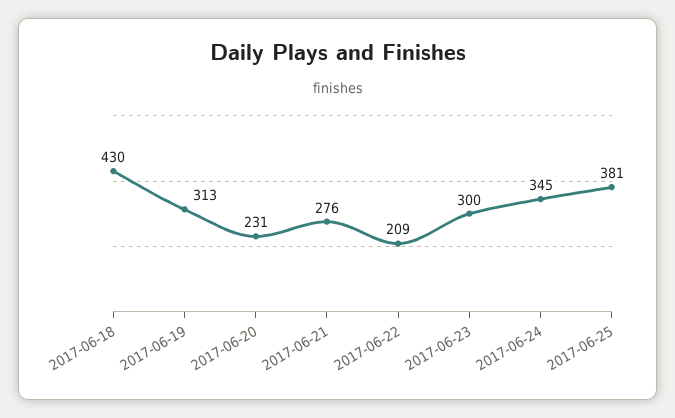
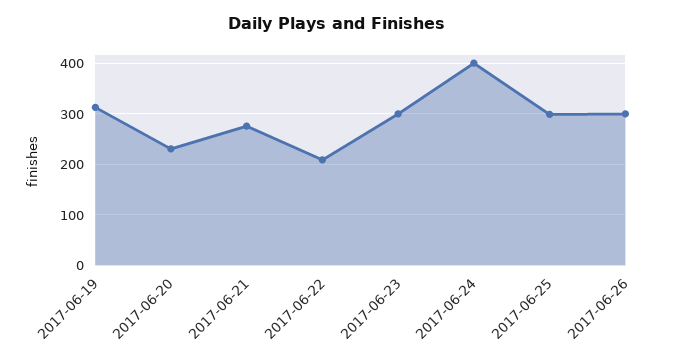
2017-06-18: 430 -> none
2017-06-24: 345 -> 400
2017-06-25: 381 -> 300
2017-06-26: none -> 300

